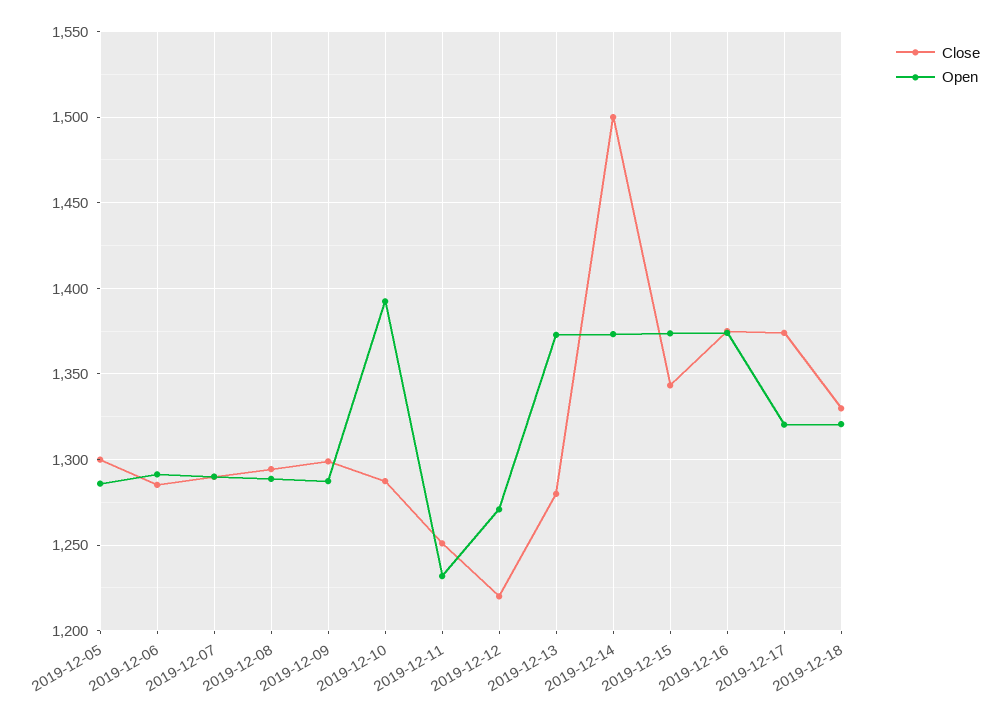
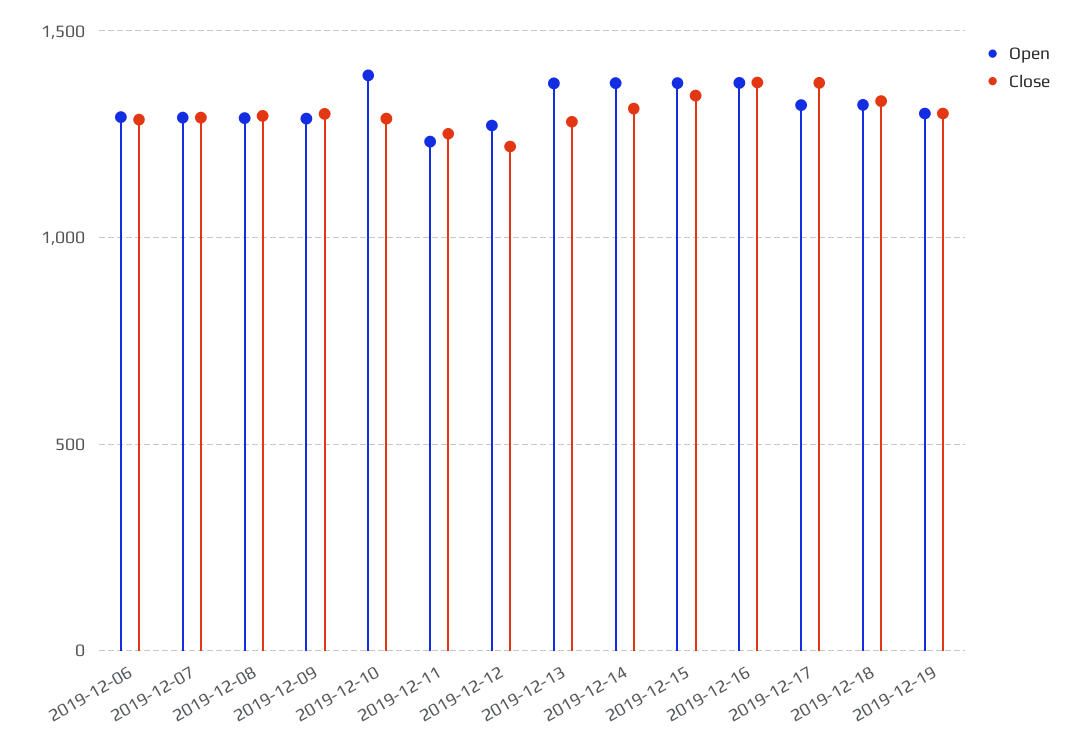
Close, 2019-12-05: 1300 -> none
Open, 2019-12-05: 1285 -> none
Close, 2019-12-14: 1500 -> 1300
Open, 2019-12-19: none -> 1300
Close, 2019-12-19: none -> 1300

